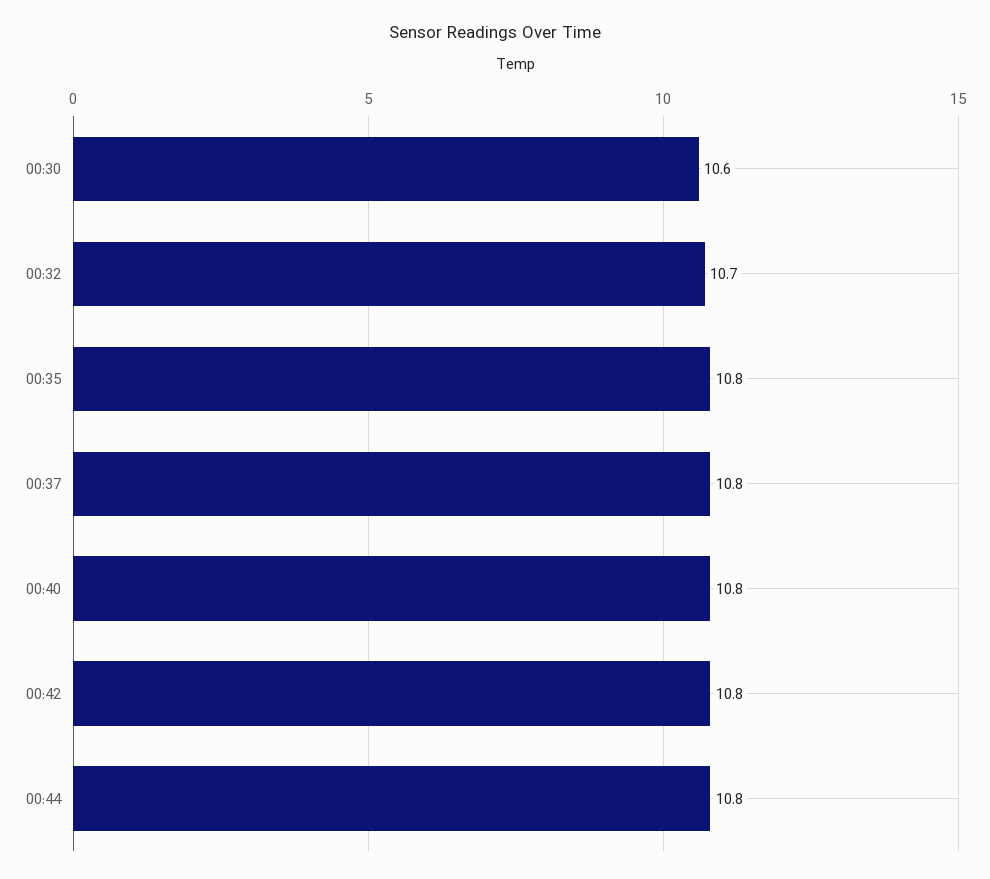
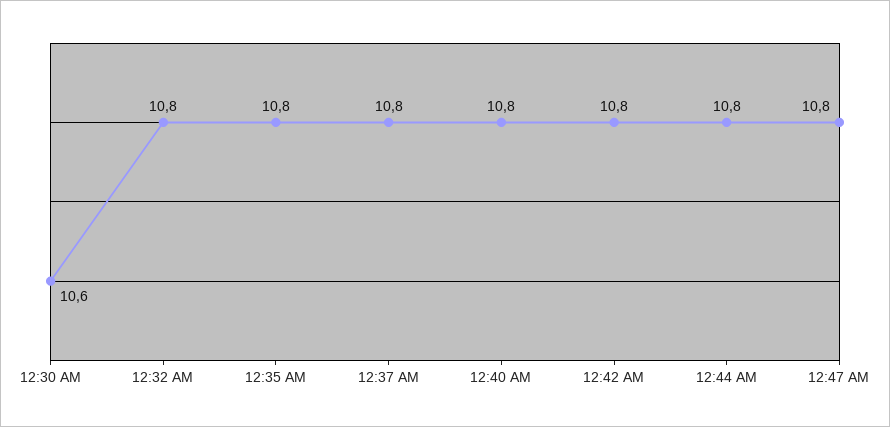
00:32: 10.7 -> 10.8
12:47 AM: none -> 10.8

